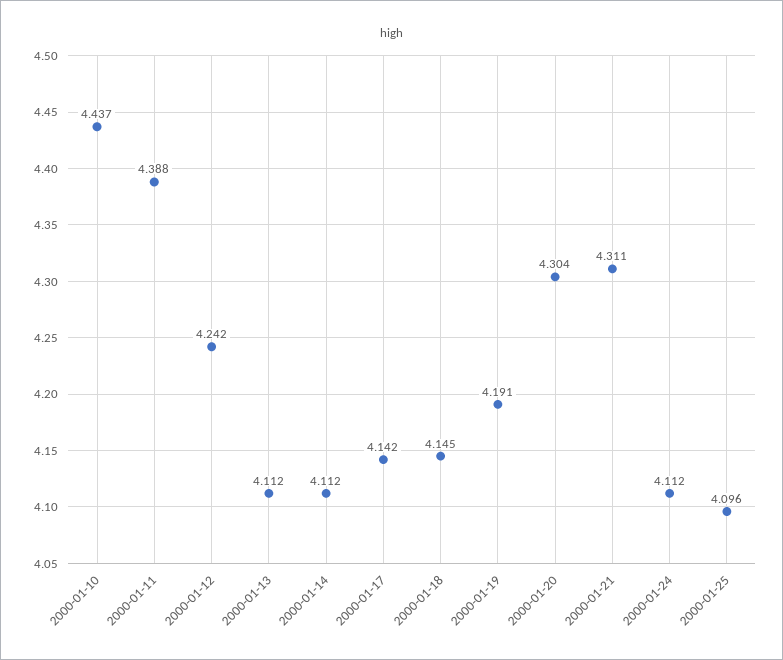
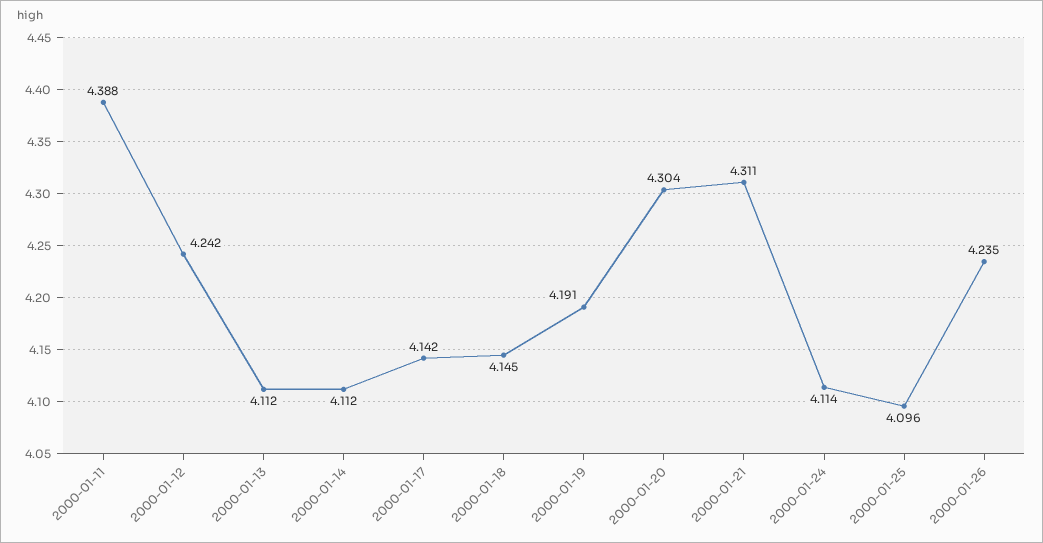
2000-01-10: 4.437 -> none
2000-01-24: 4.112 -> 4.114
2000-01-26: none -> 4.235

